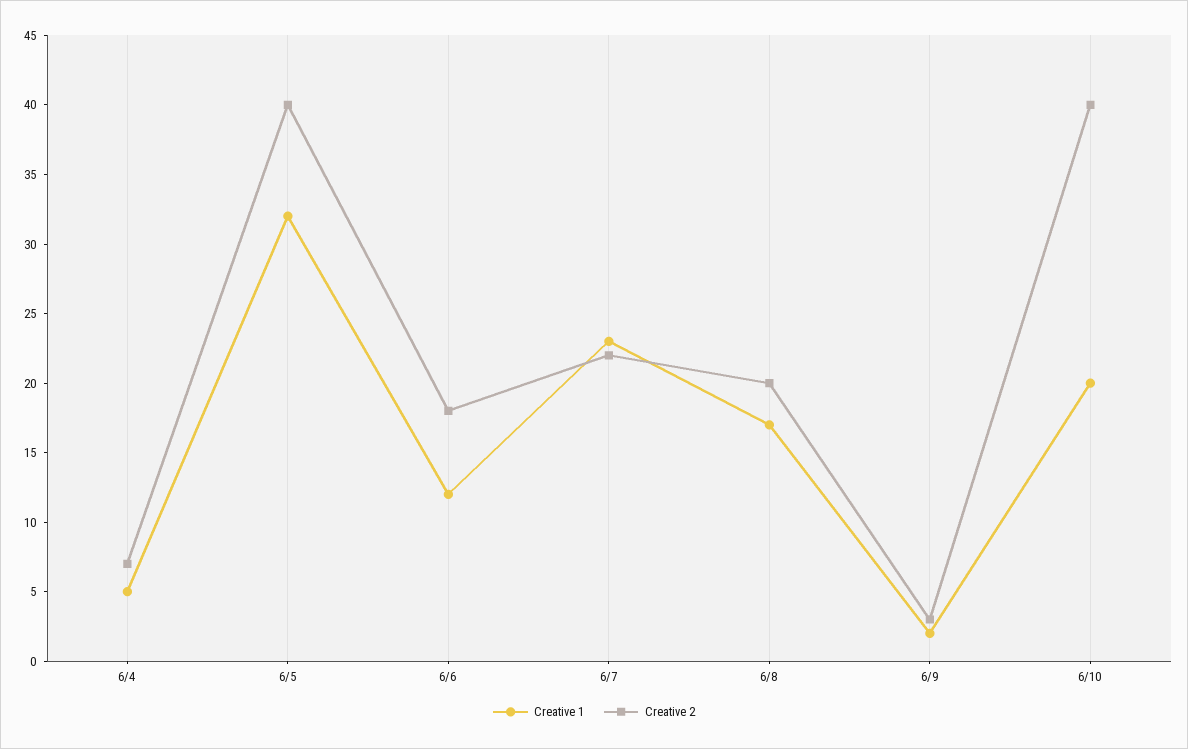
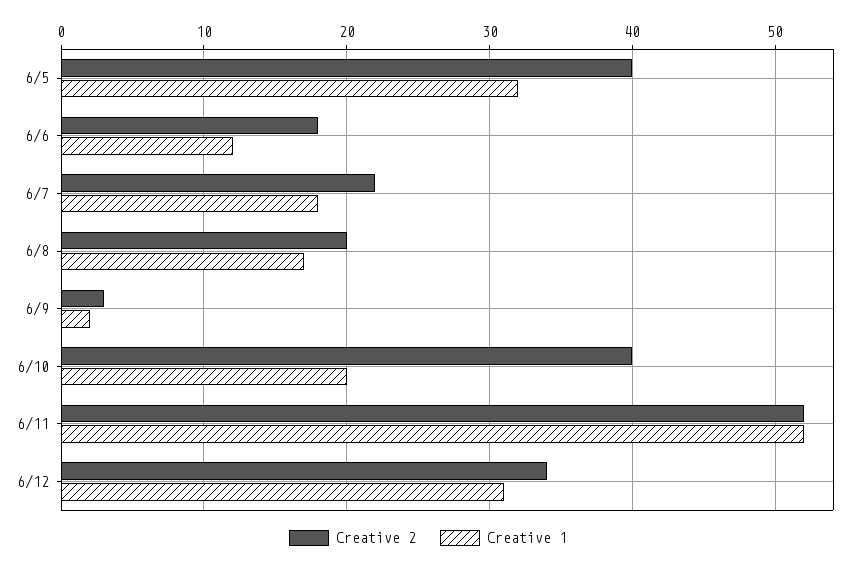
Creative 1, 6/4: 5 -> none
Creative 2, 6/4: 7 -> none
Creative 1, 6/7: 23 -> 18
Creative 2, 6/11: none -> 52
Creative 1, 6/11: none -> 52
Creative 2, 6/12: none -> 34
Creative 1, 6/12: none -> 31

